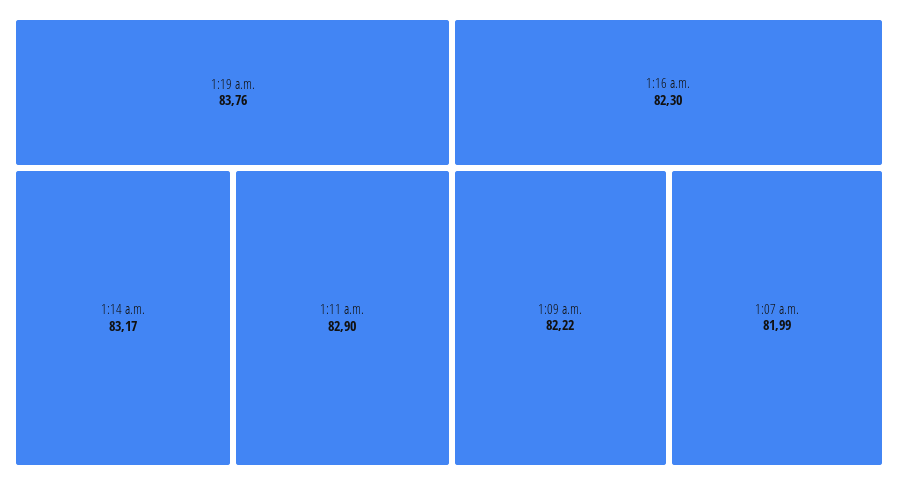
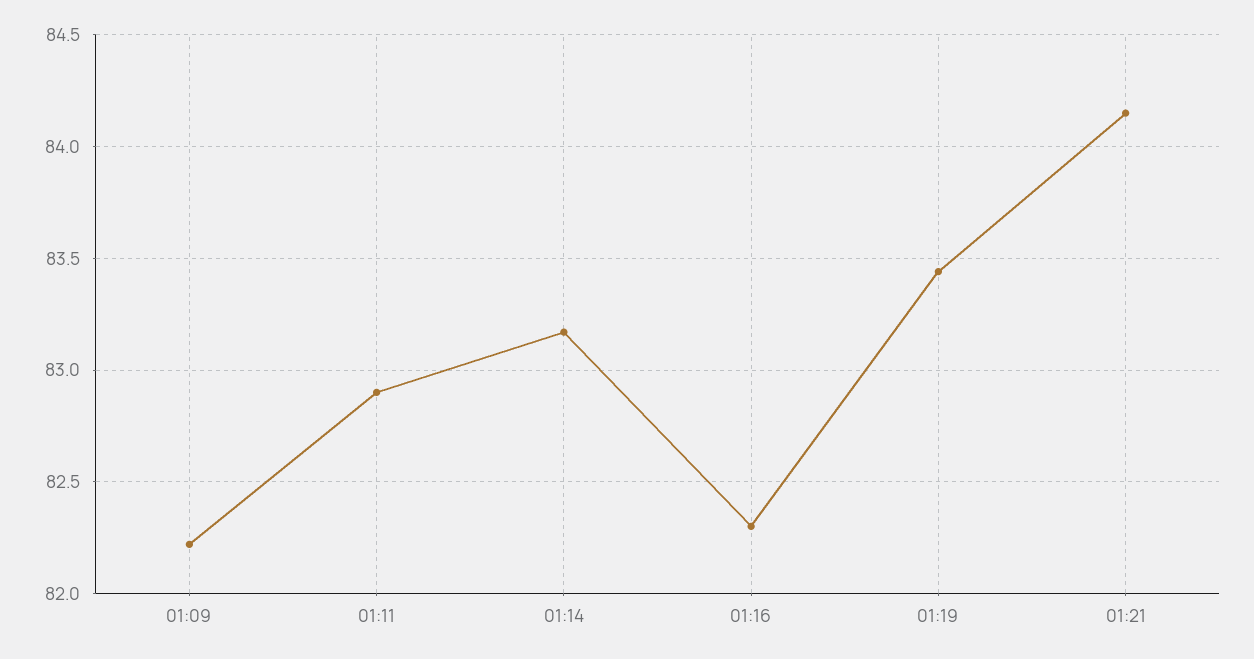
1:19 a.m.: 83.76 -> 83.45
1:07 a.m.: 81.99 -> none
01:21: none -> 84.15

